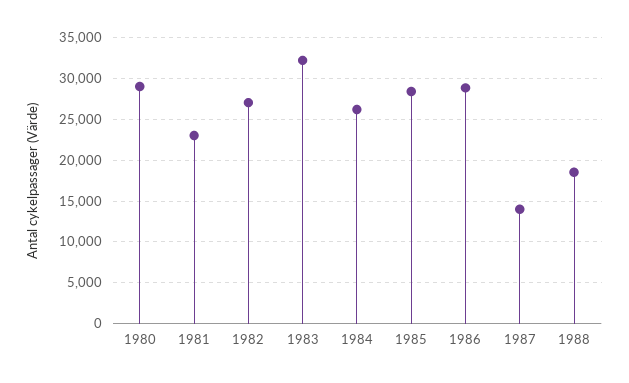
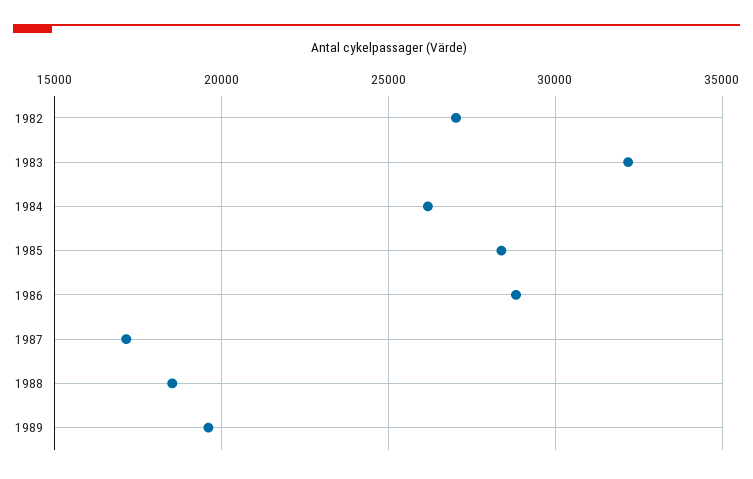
1980: 29000 -> none
1981: 23000 -> none
1987: 14000 -> 17000
1989: none -> 19500

